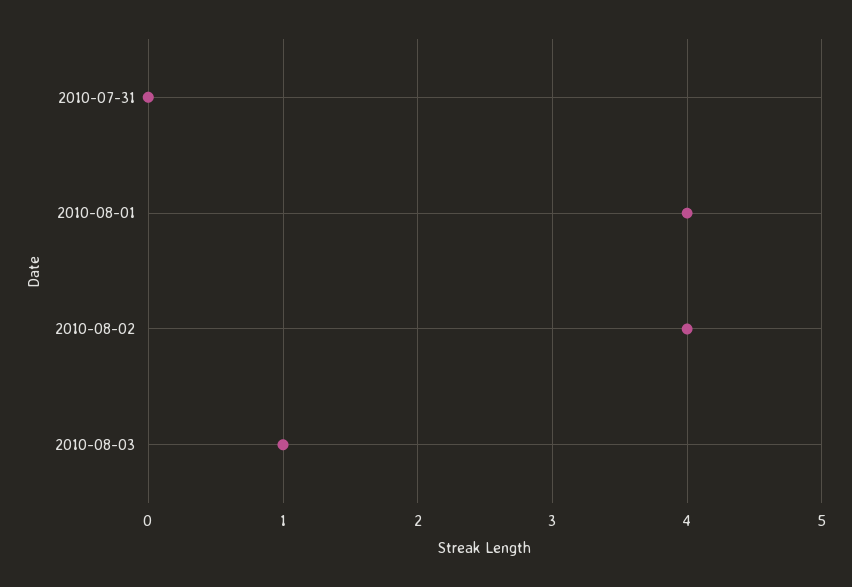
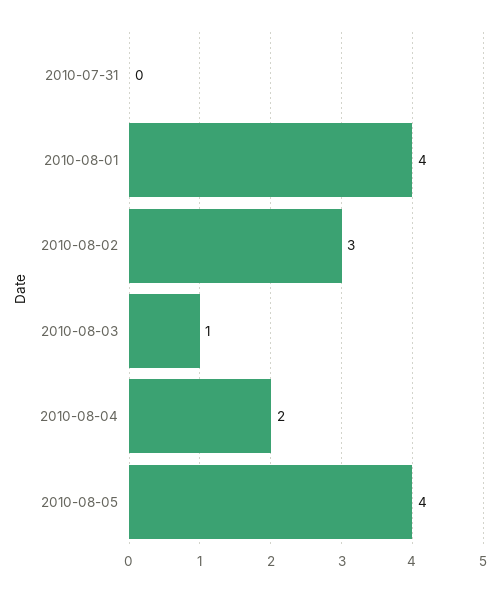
2010-08-02: 4 -> 3
2010-08-04: none -> 2
2010-08-05: none -> 4

